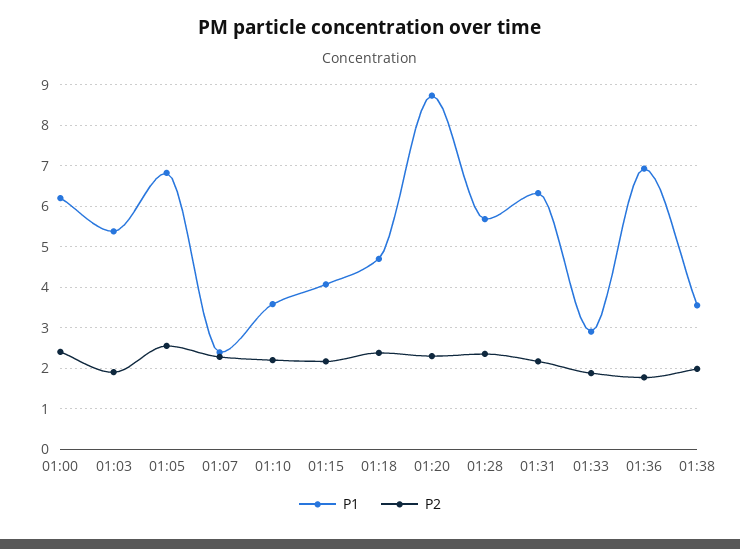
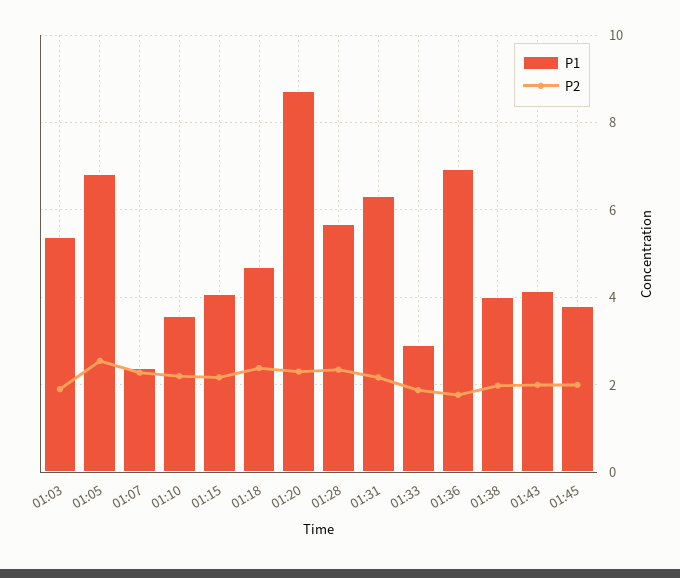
P1, 01:00: 6.2 -> none
P2, 01:00: 2.4 -> none
P1, 01:38: 3.6 -> 4
P1, 01:43: none -> 4.2
P2, 01:43: none -> 2
P1, 01:45: none -> 3.8
P2, 01:45: none -> 2

